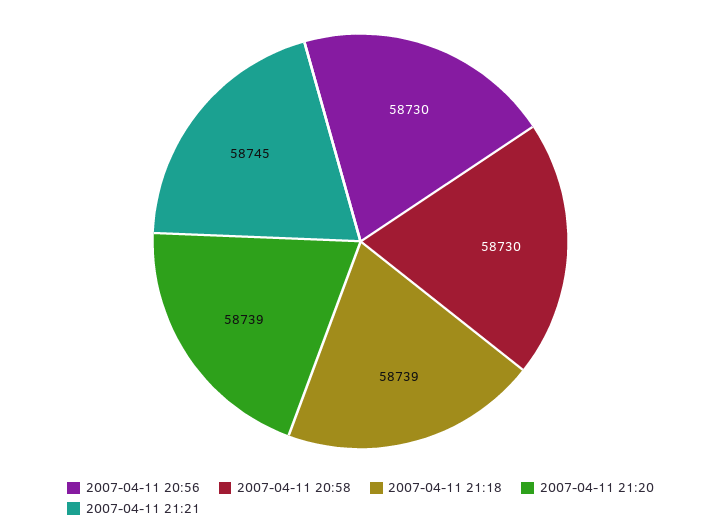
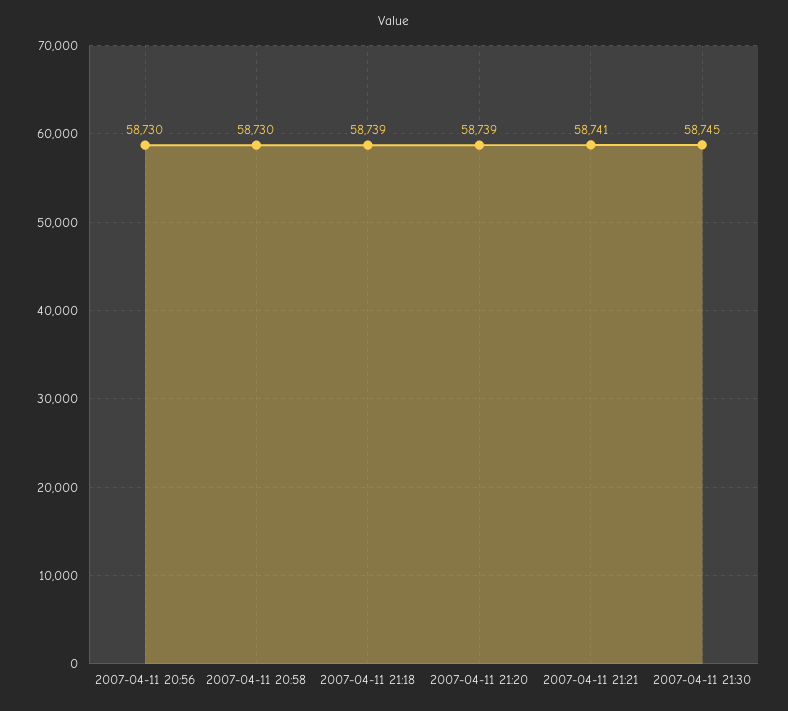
2007-04-11 21:21: 58745 -> 58741
2007-04-11 21:30: none -> 58745

